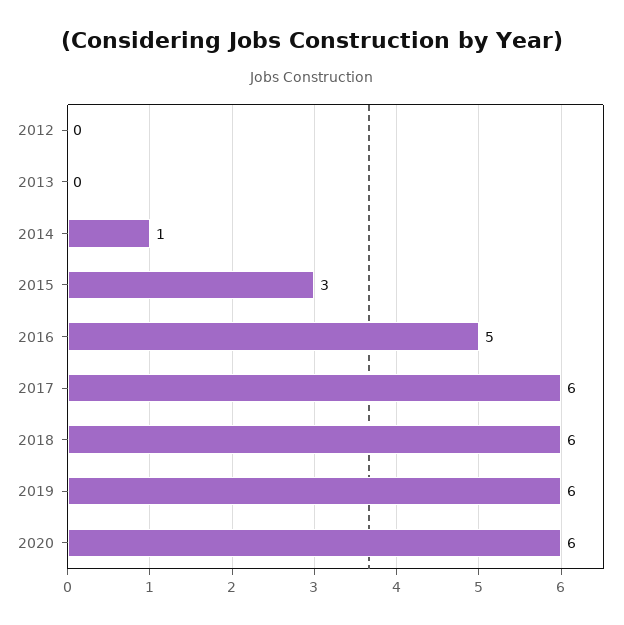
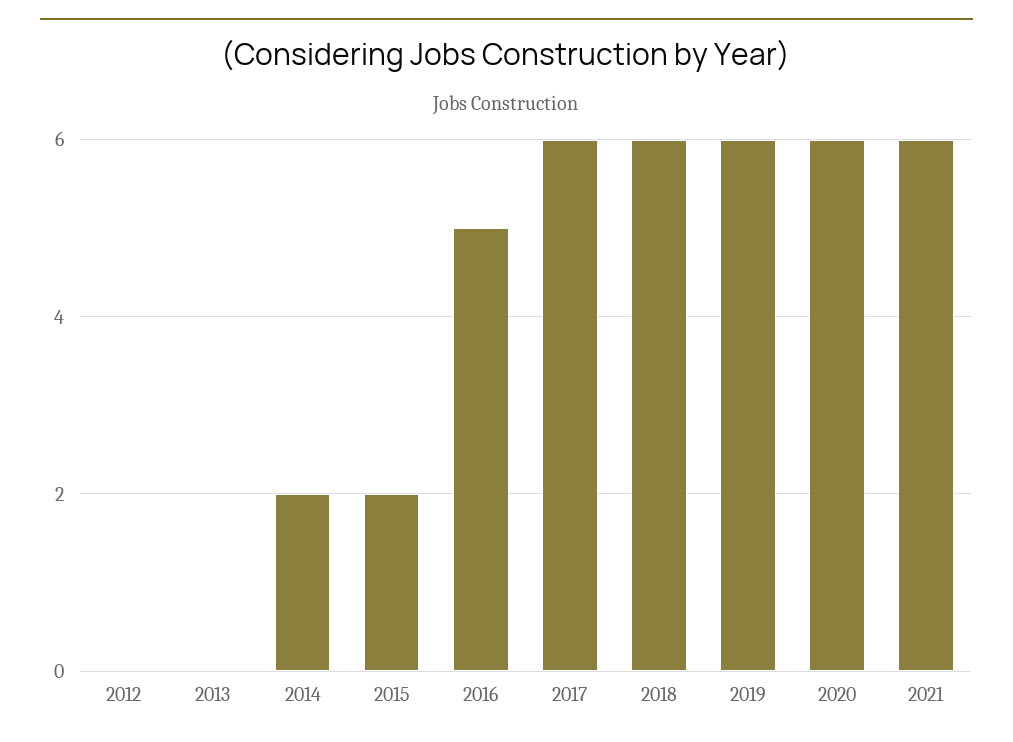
2014: 1 -> 2
2015: 3 -> 2
2021: none -> 6

